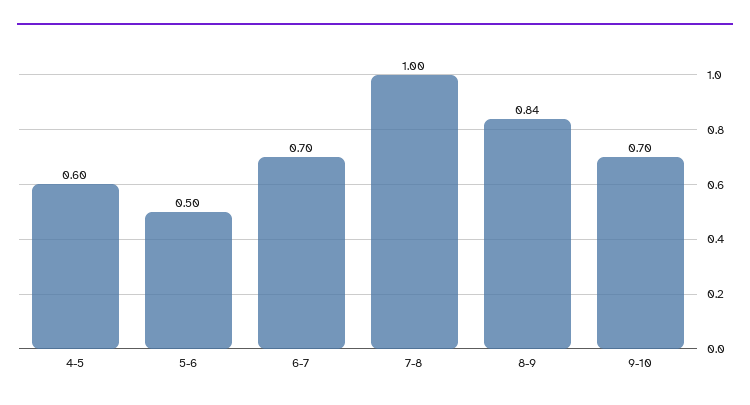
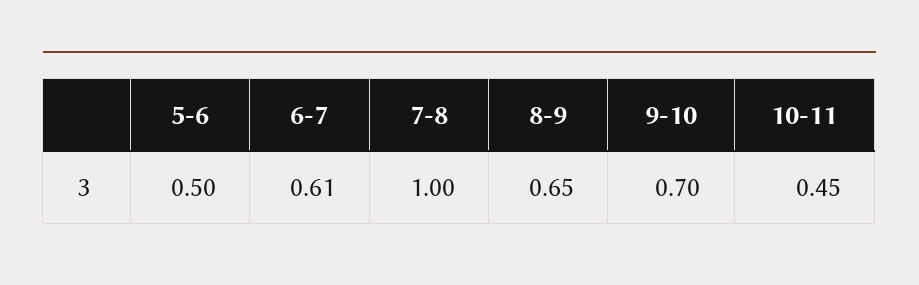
4-5: 0.6 -> none
6-7: 0.7 -> 0.61
8-9: 0.84 -> 0.65
10-11: none -> 0.45

